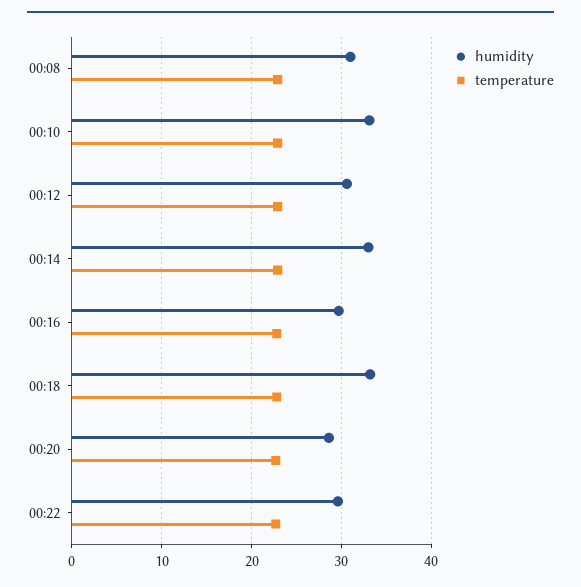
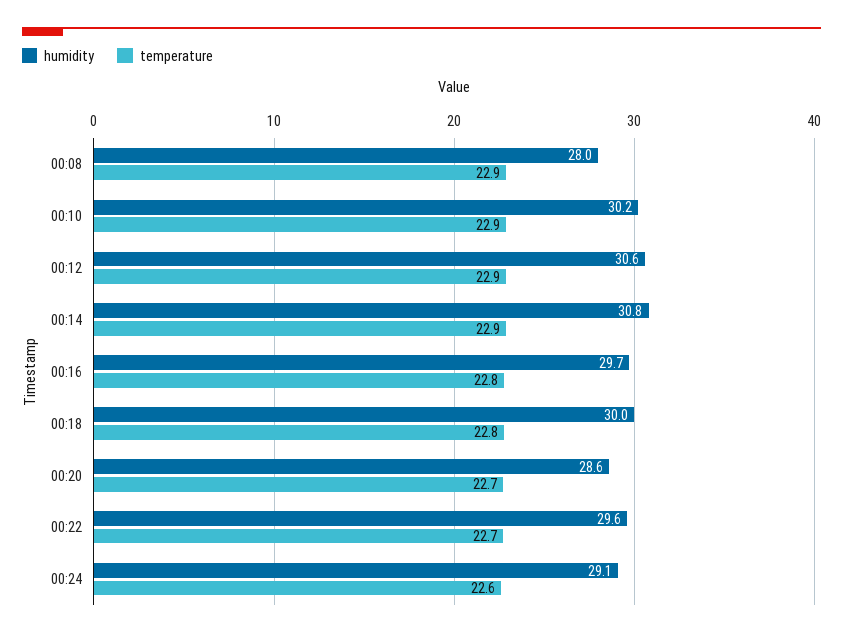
humidity, 00:08: 31 -> 28
humidity, 00:10: 33 -> 30.2
humidity, 00:14: 33 -> 30.8
humidity, 00:18: 33 -> 30
humidity, 00:24: none -> 29.1
temperature, 00:24: none -> 22.6

